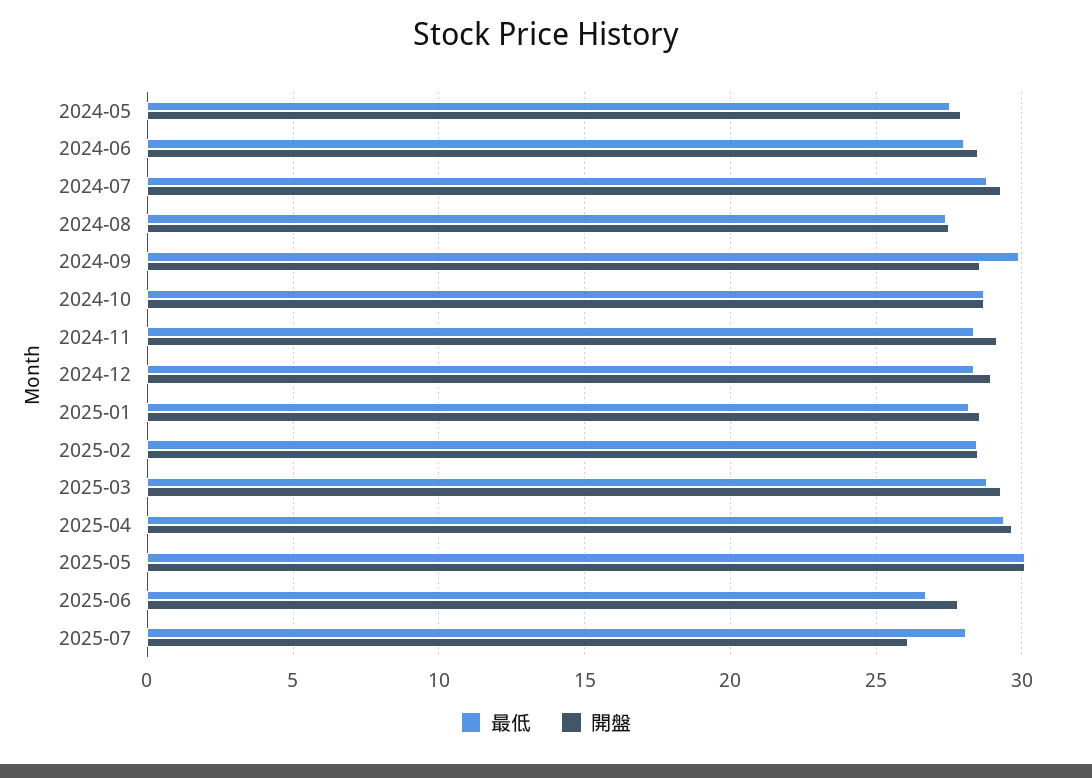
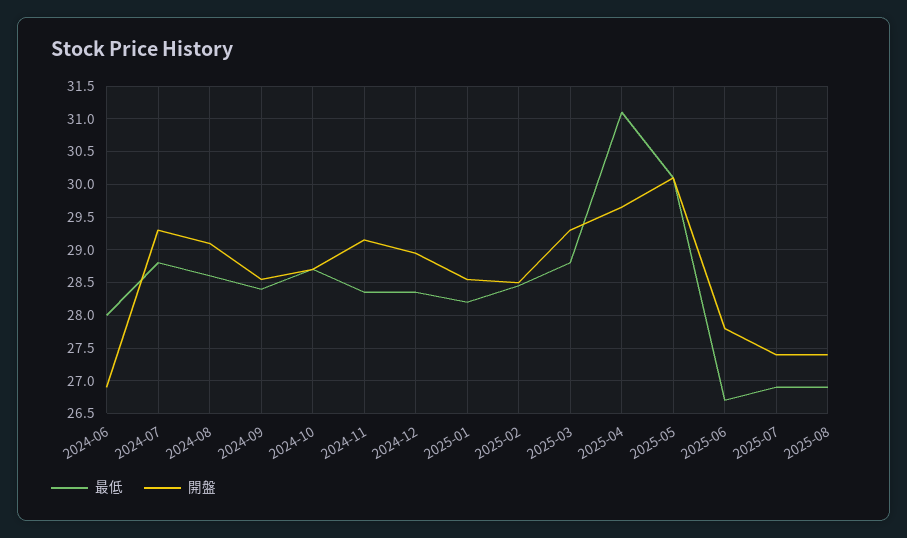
最低, 2024-05: 27.5 -> none
開盤, 2024-05: 28 -> none
開盤, 2024-06: 28.5 -> 26.9
最低, 2024-08: 27.5 -> 28.6
開盤, 2024-08: 27.5 -> 29.1
最低, 2024-09: 30 -> 28.4
最低, 2025-04: 29.5 -> 31.1
最低, 2025-07: 28 -> 26.9
開盤, 2025-07: 26 -> 27.4
最低, 2025-08: none -> 26.9
開盤, 2025-08: none -> 27.4

